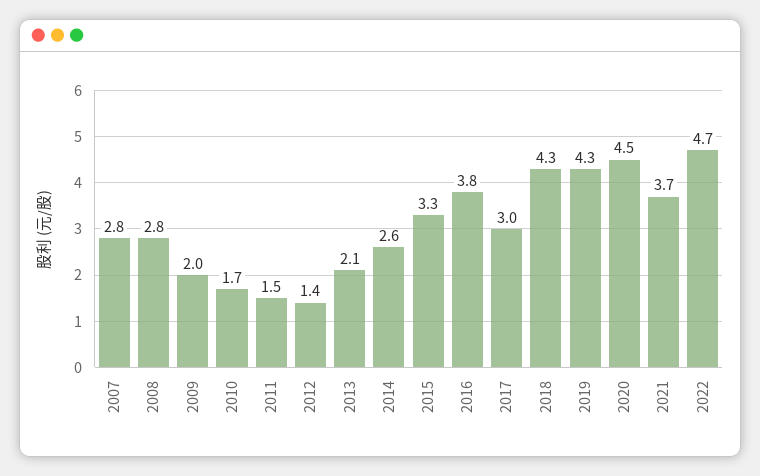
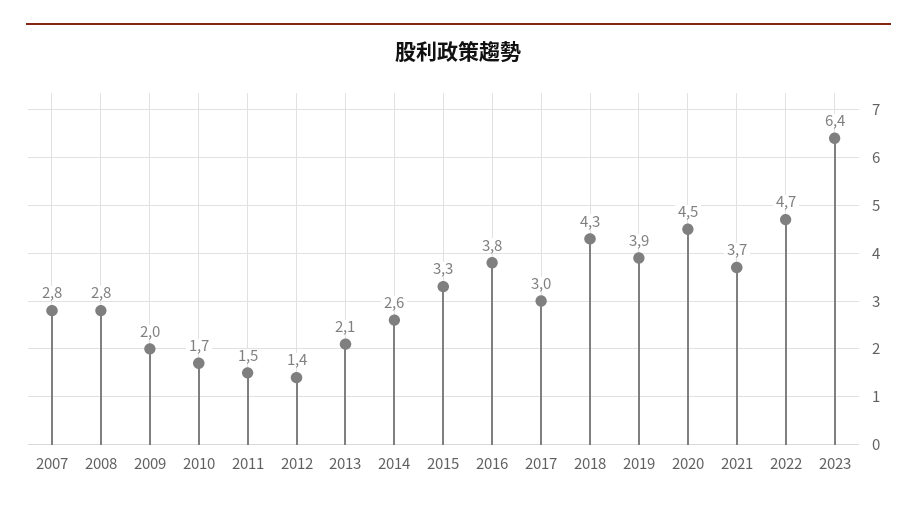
2019: 4.3 -> 3.9
2023: none -> 6.4

